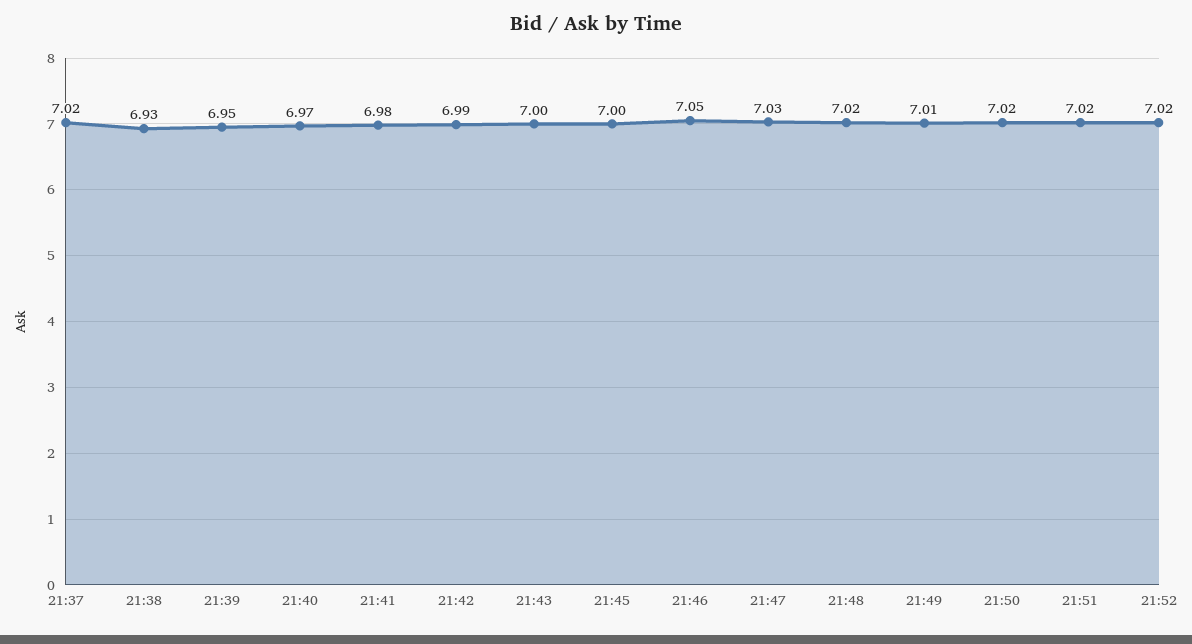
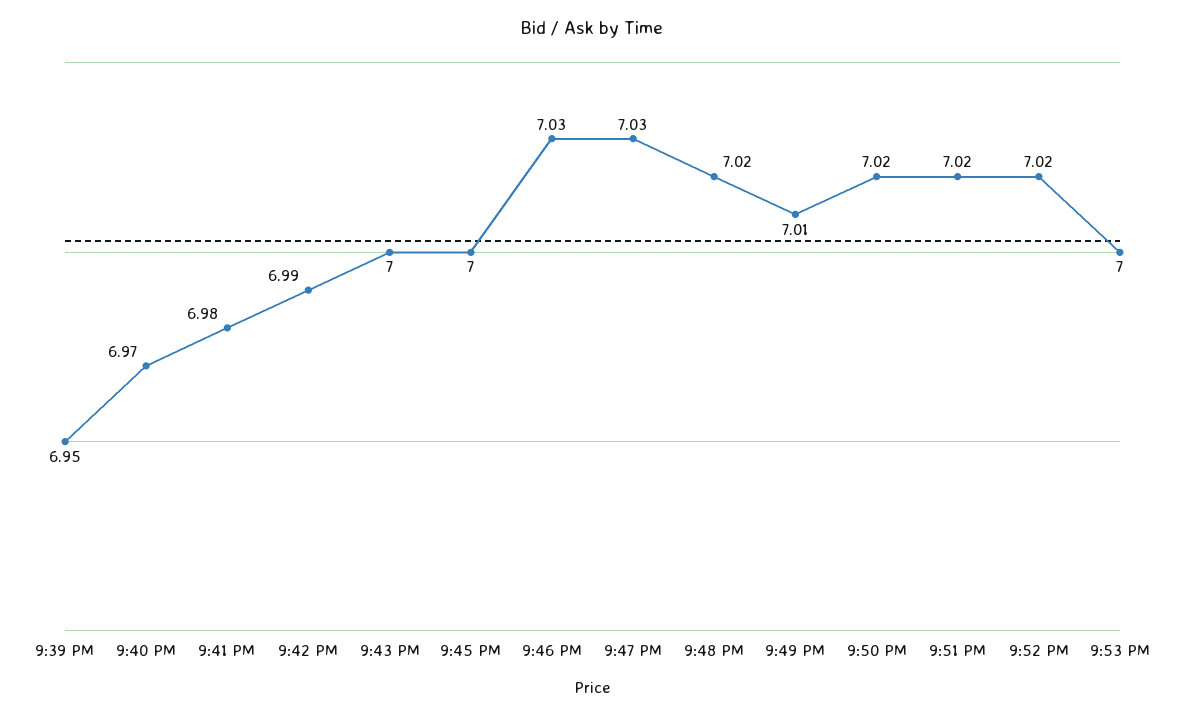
21:37: 7.02 -> none
21:38: 6.93 -> none
21:46: 7.05 -> 7.03
9:53 PM: none -> 7

